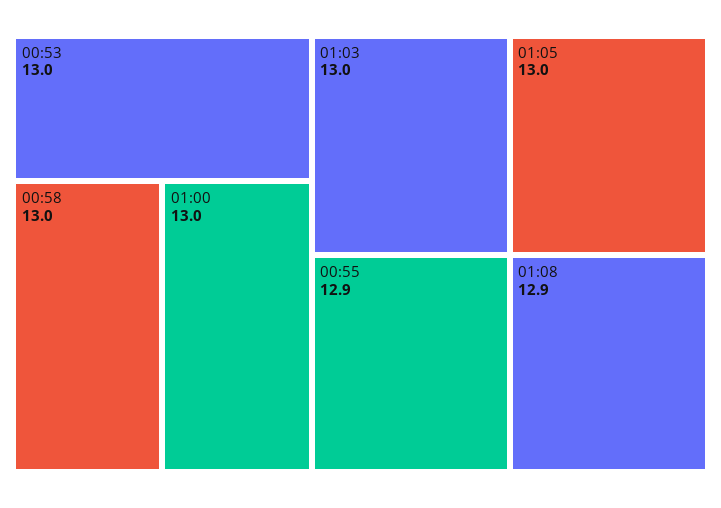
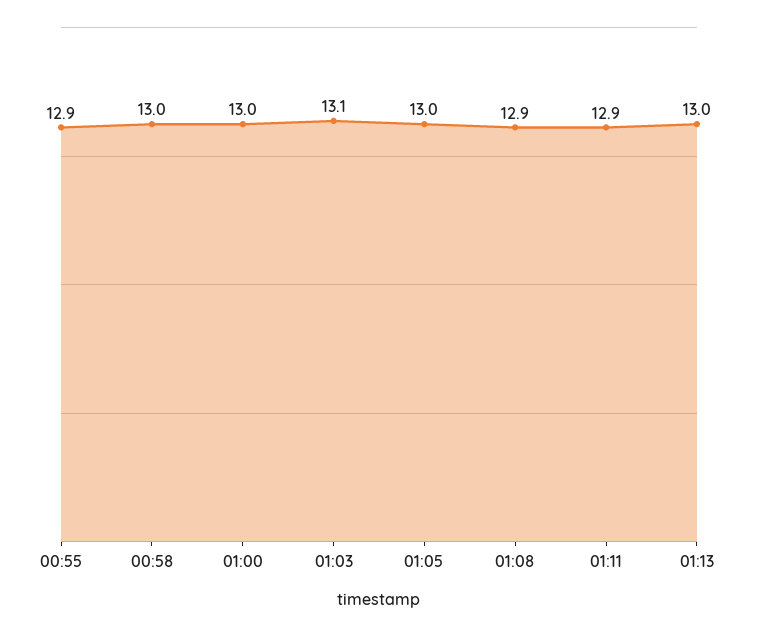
00:53: 13 -> none
01:03: 13 -> 13.1
01:11: none -> 12.9
01:13: none -> 13

